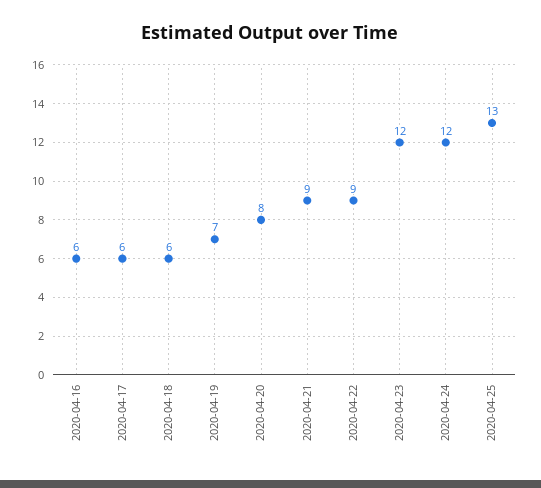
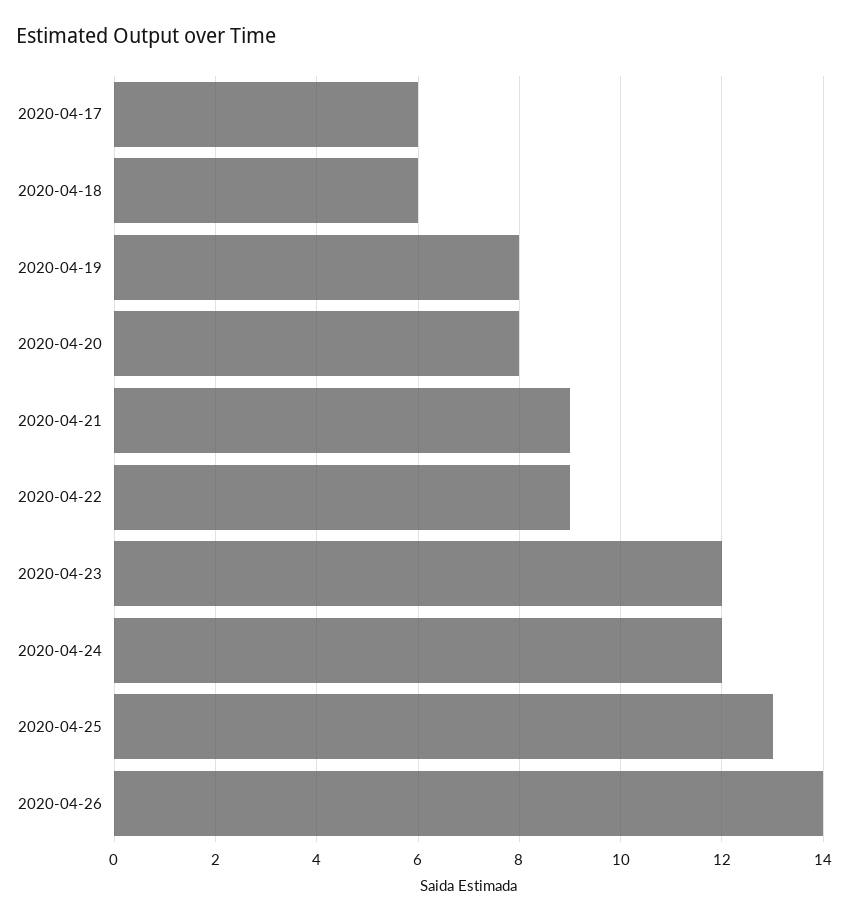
2020-04-16: 6 -> none
2020-04-19: 7 -> 8
2020-04-26: none -> 14

